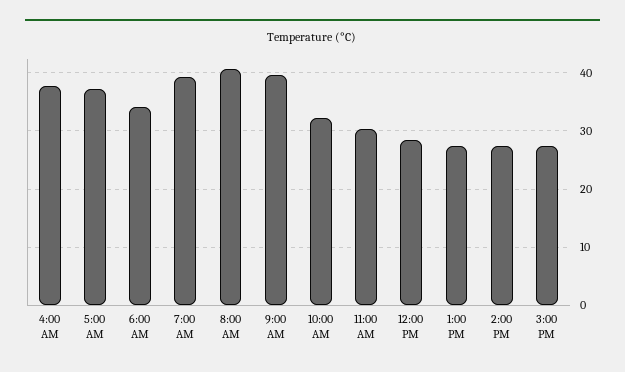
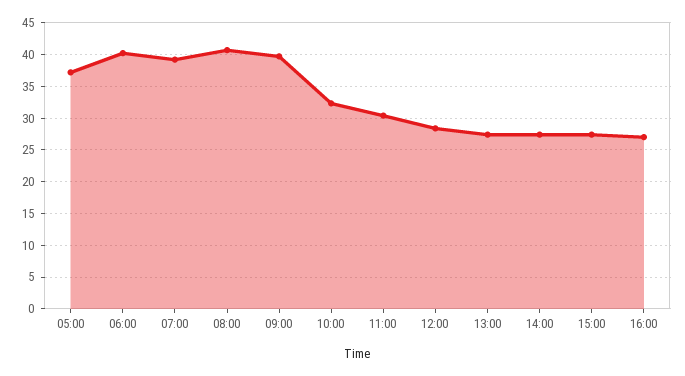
4:00 AM: 38 -> none
6:00 AM: 34 -> 40
16:00: none -> 27

